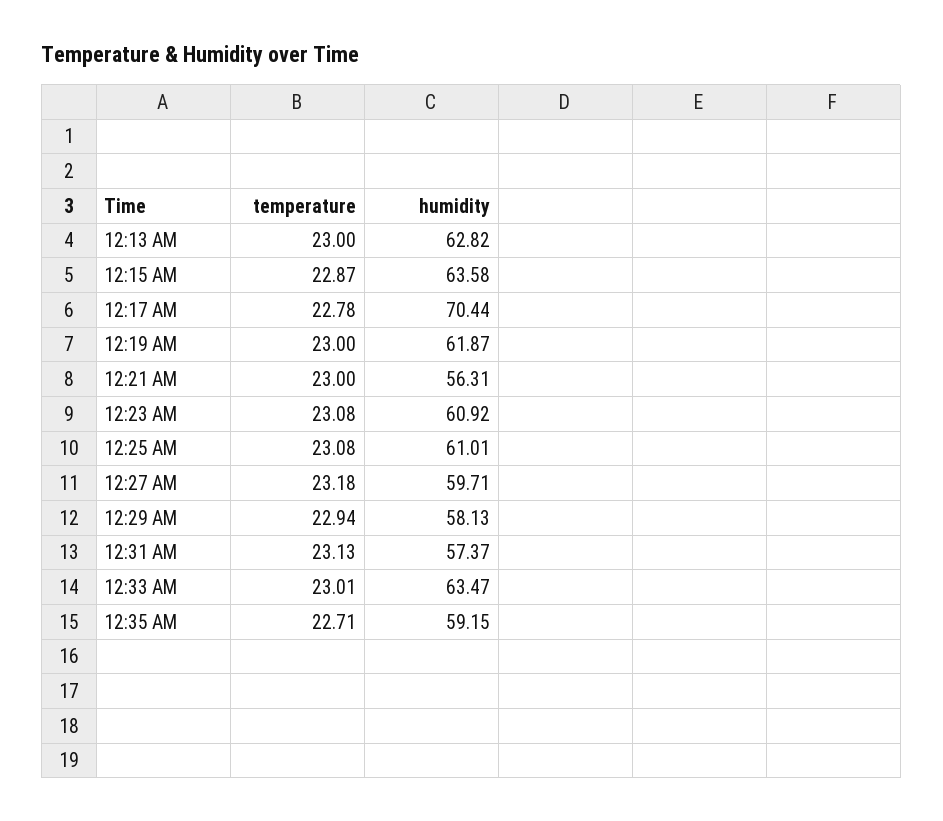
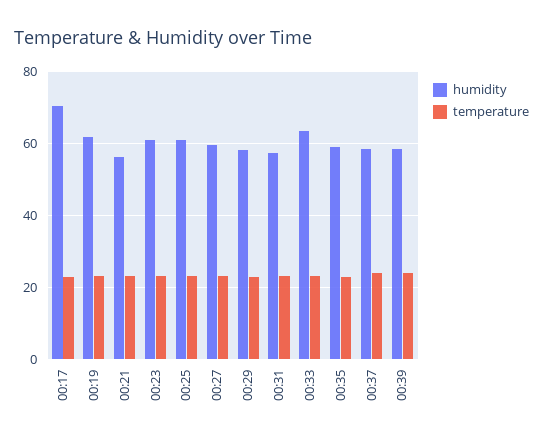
temperature, 12:13 AM: 23 -> none
humidity, 12:13 AM: 62.82 -> none
temperature, 12:15 AM: 22.87 -> none
humidity, 12:15 AM: 63.58 -> none
humidity, 00:37: none -> 58
temperature, 00:37: none -> 24
humidity, 00:39: none -> 58
temperature, 00:39: none -> 24

